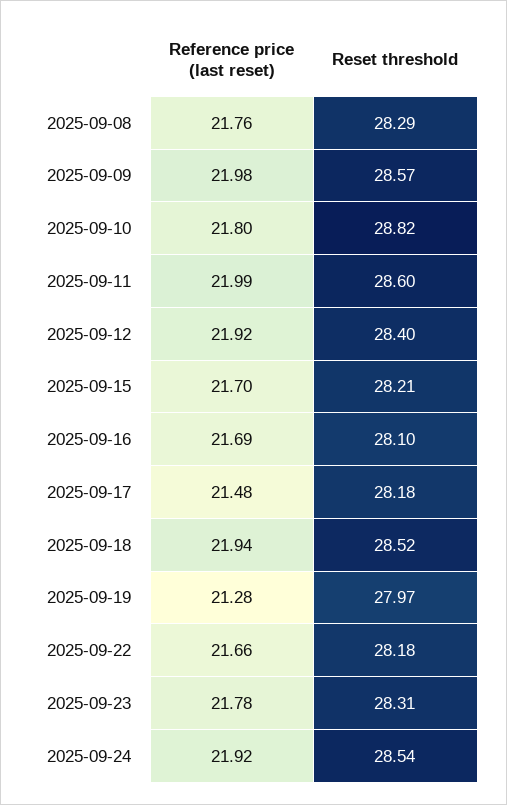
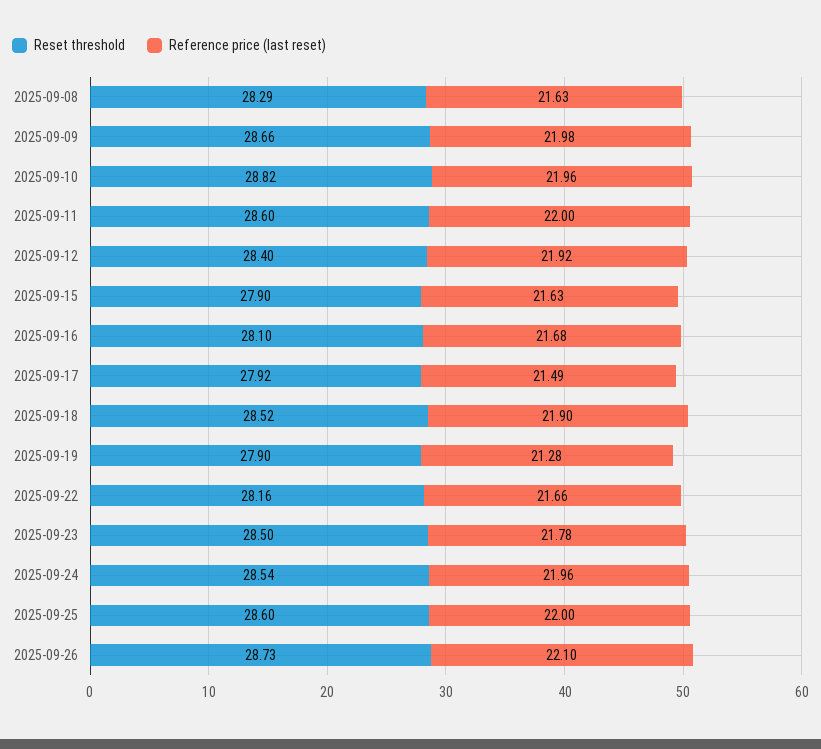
Reference price (last reset), 2025-09-08: 21.76 -> 21.63
Reset threshold, 2025-09-09: 28.57 -> 28.66
Reference price (last reset), 2025-09-10: 21.8 -> 21.96
Reference price (last reset), 2025-09-11: 21.99 -> 22
Reference price (last reset), 2025-09-15: 21.7 -> 21.63
Reset threshold, 2025-09-15: 28.21 -> 27.9
Reference price (last reset), 2025-09-16: 21.69 -> 21.68
Reference price (last reset), 2025-09-17: 21.48 -> 21.49
Reset threshold, 2025-09-17: 28.18 -> 27.92
Reference price (last reset), 2025-09-18: 21.94 -> 21.9
Reset threshold, 2025-09-19: 27.97 -> 27.9
Reset threshold, 2025-09-22: 28.18 -> 28.16
Reset threshold, 2025-09-23: 28.31 -> 28.5
Reference price (last reset), 2025-09-24: 21.92 -> 21.96
Reset threshold, 2025-09-25: none -> 28.6
Reference price (last reset), 2025-09-25: none -> 22
Reset threshold, 2025-09-26: none -> 28.73
Reference price (last reset), 2025-09-26: none -> 22.1

